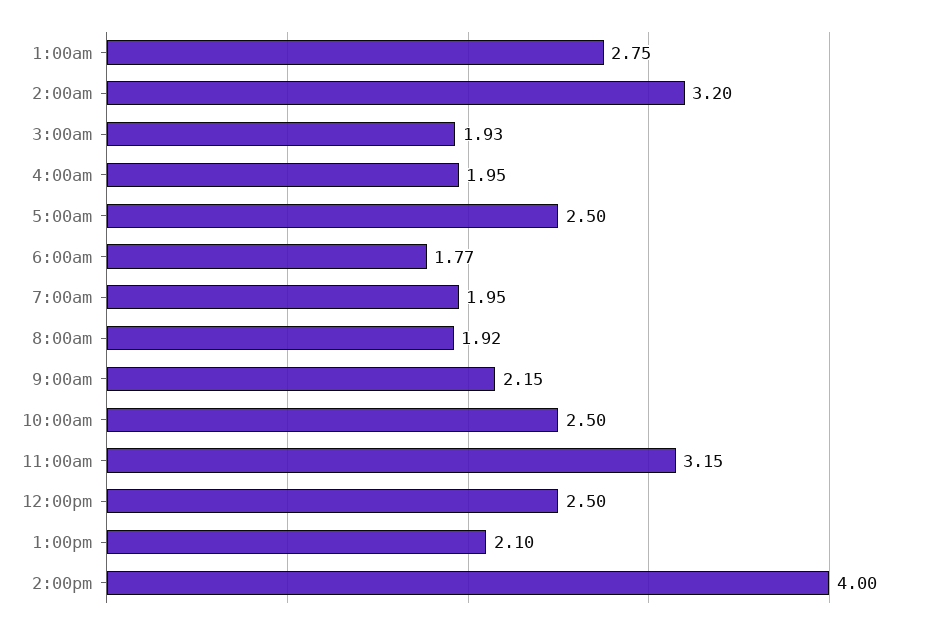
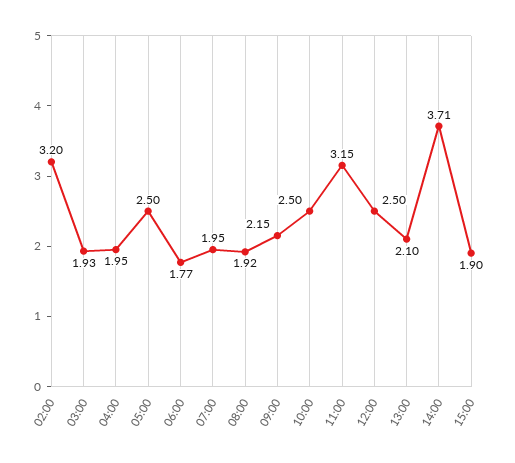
1:00am: 2.75 -> none
2:00pm: 4 -> 3.71
15:00: none -> 1.9

